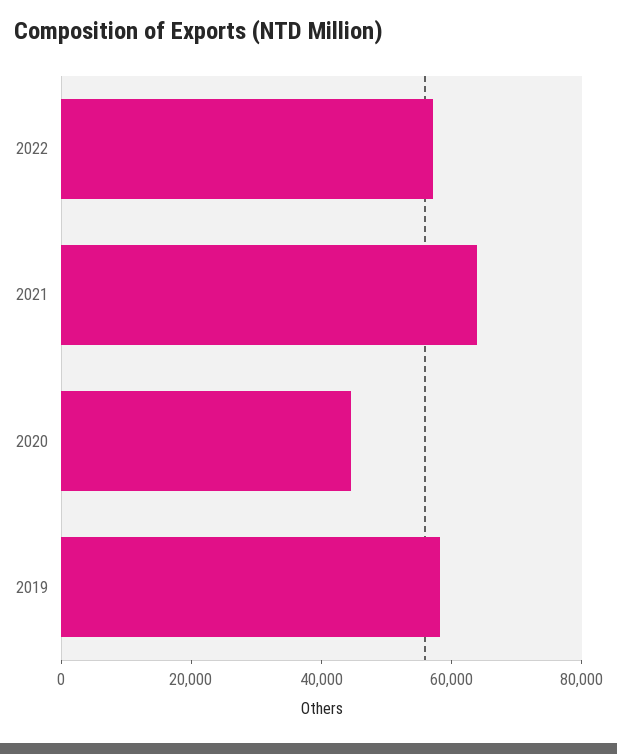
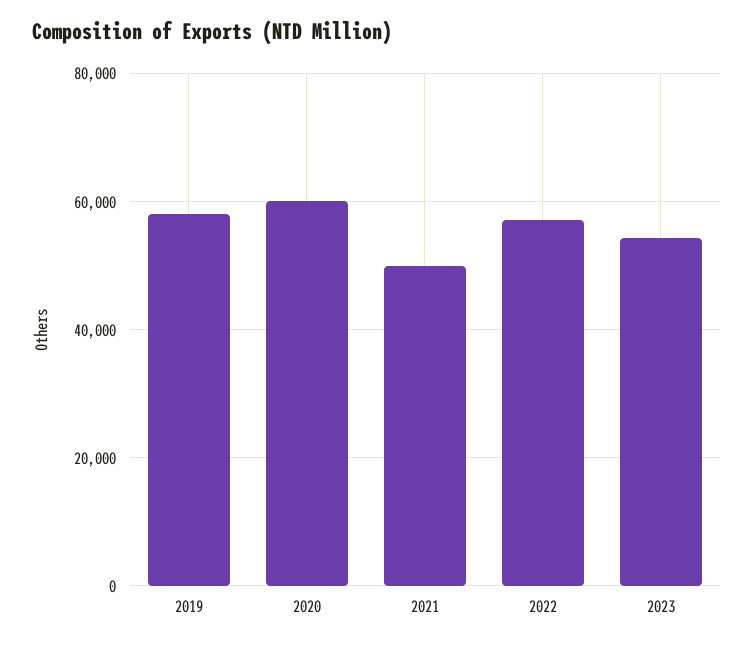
2021: 65000 -> 50000
2020: 45000 -> 60000
2023: none -> 54000

